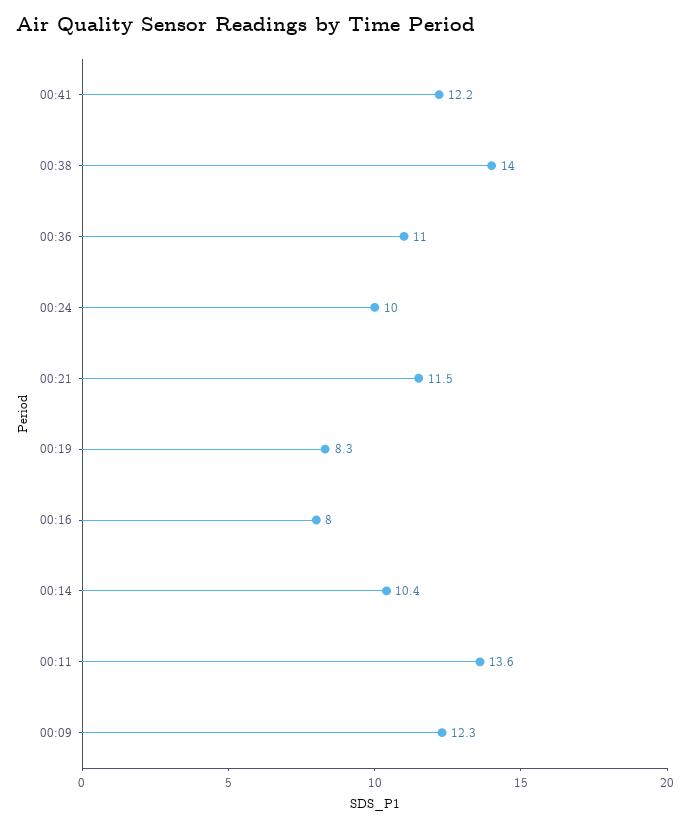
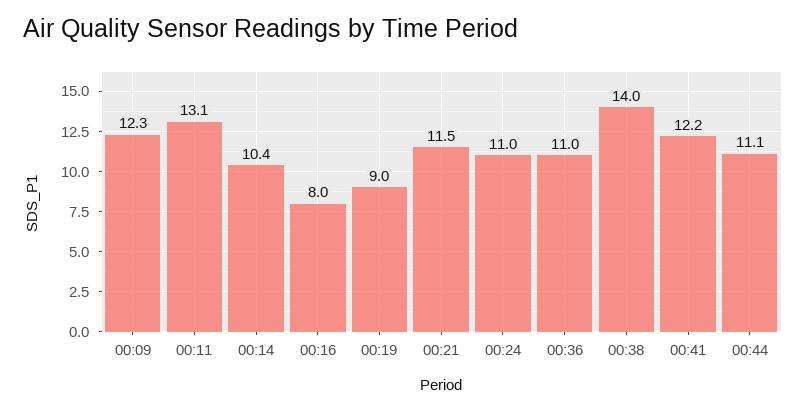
00:24: 10 -> 11
00:19: 8.3 -> 9
00:11: 13.6 -> 13.1
00:44: none -> 11.1

